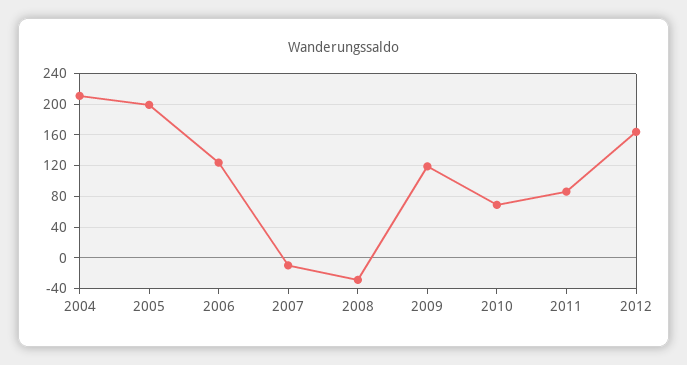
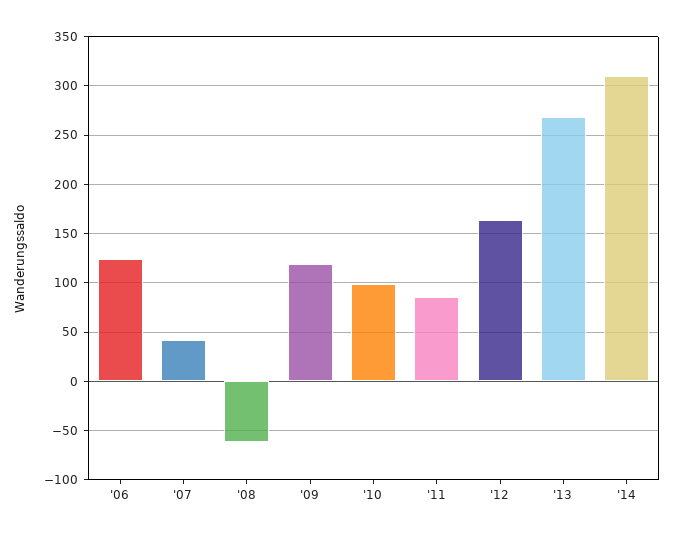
2004: 210 -> none
2005: 200 -> none
2007: -10 -> 40
2008: -30 -> -60
2010: 70 -> 100
'13: none -> 270
'14: none -> 310

